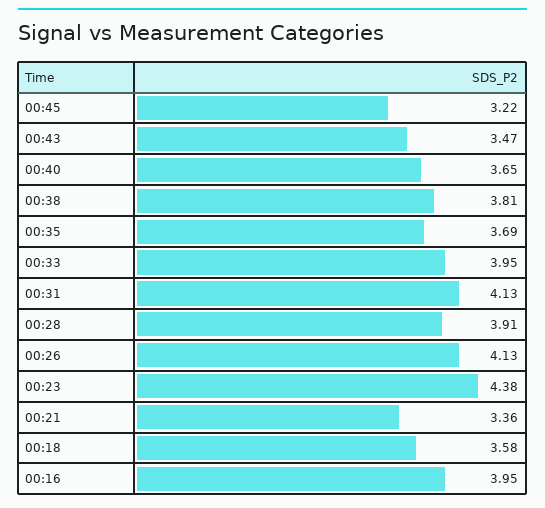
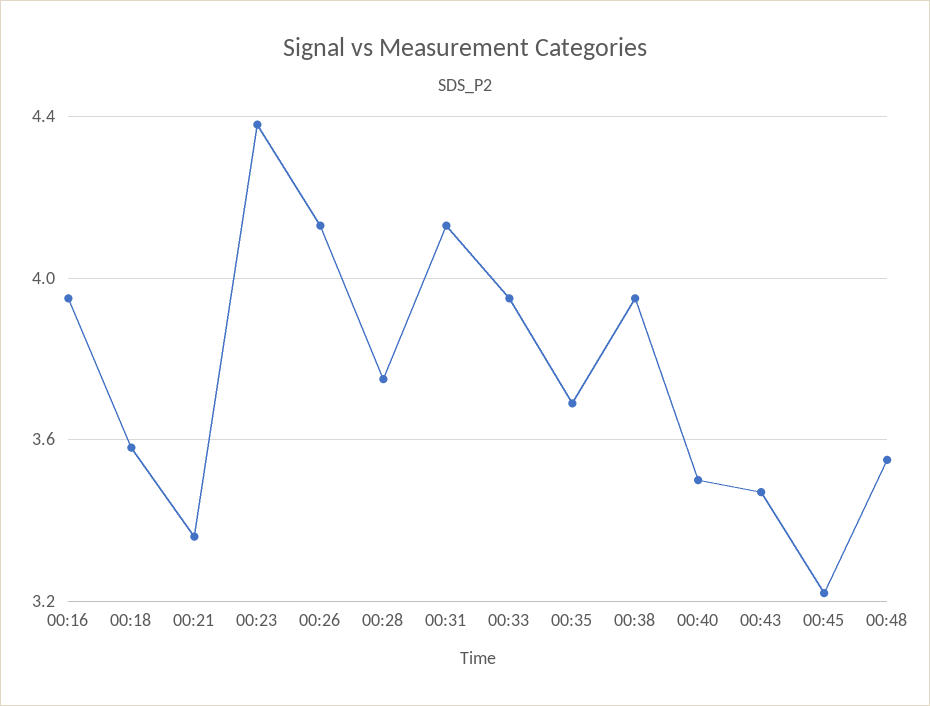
00:40: 3.65 -> 3.5
00:38: 3.81 -> 3.95
00:28: 3.91 -> 3.75
00:48: none -> 3.55

